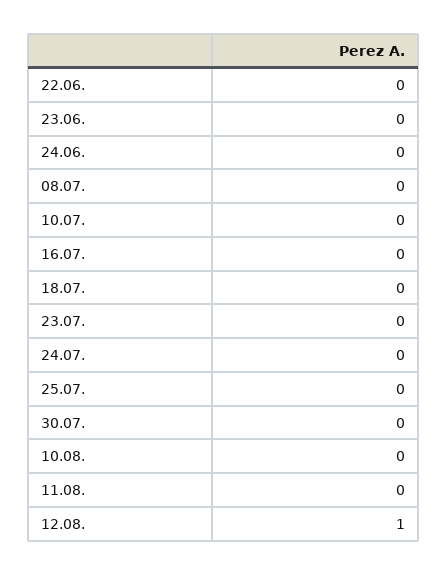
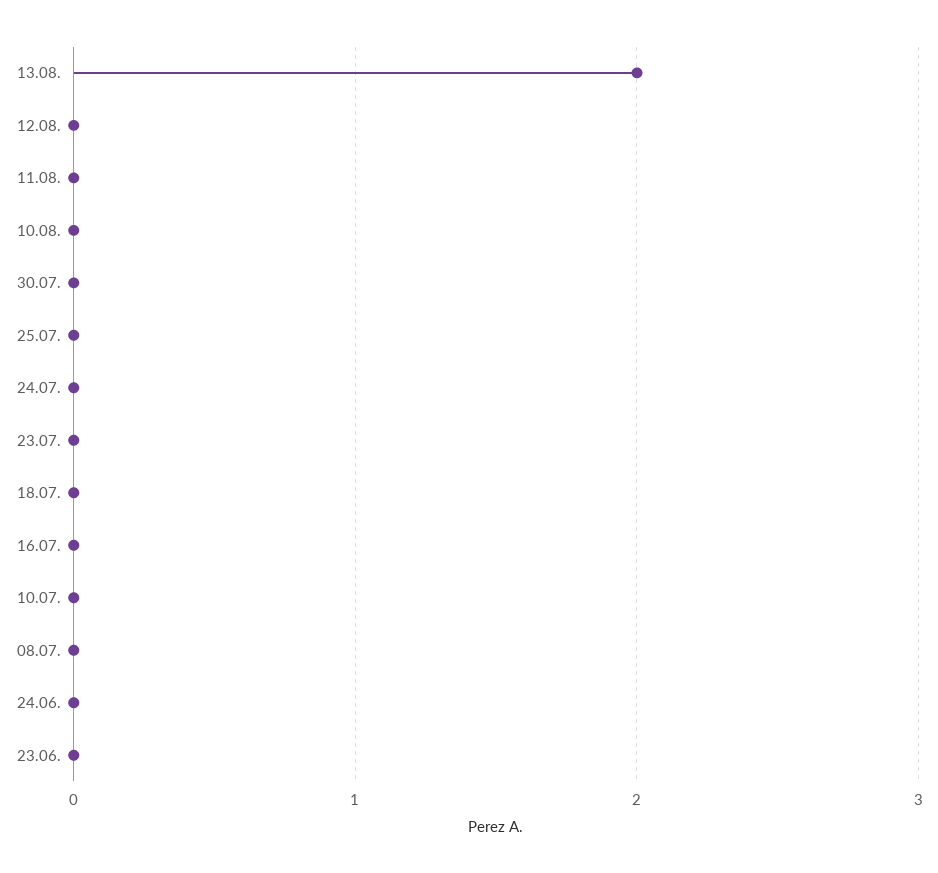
22.06.: 0 -> none
12.08.: 1 -> 0
13.08.: none -> 2

